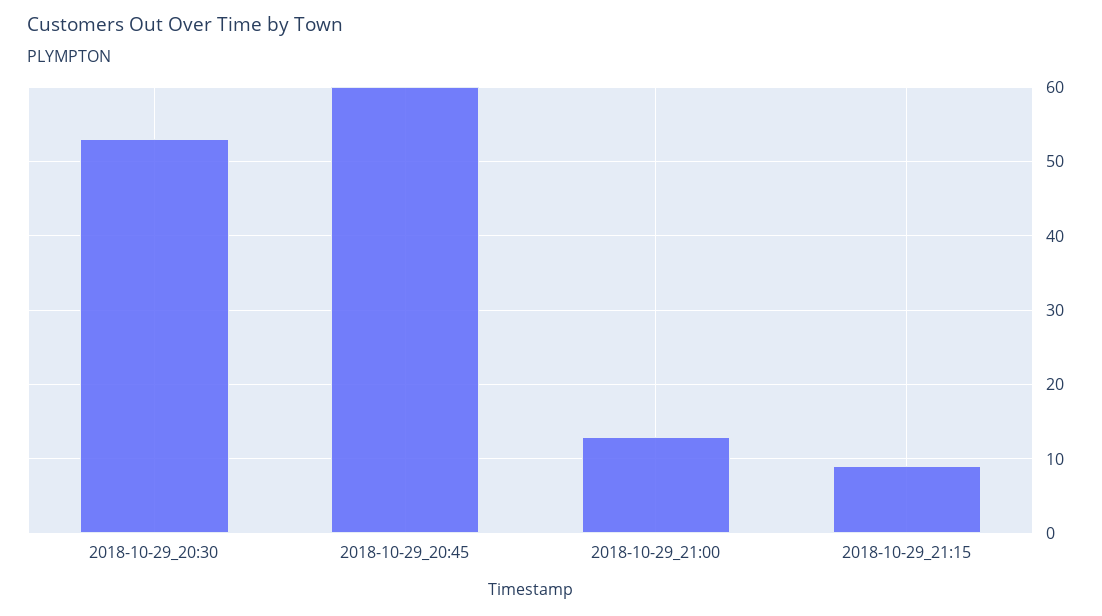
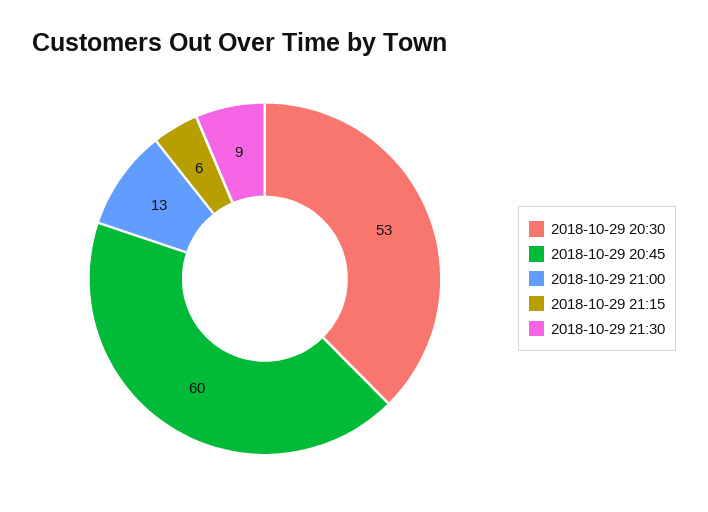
2018-10-29_21:15: 9 -> 6
2018-10-29 21:30: none -> 9

